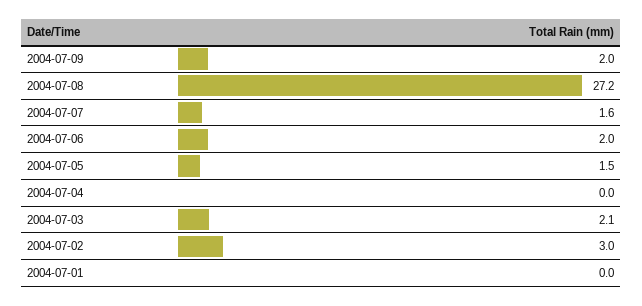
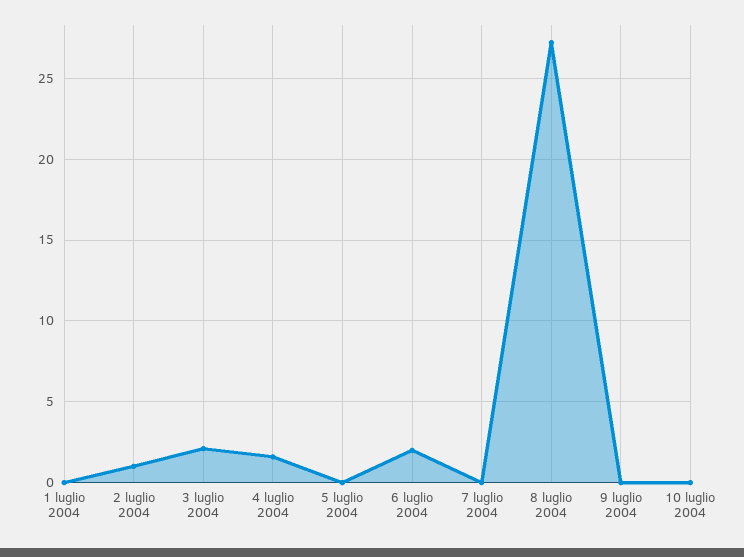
2004-07-09: 2 -> 0
2004-07-07: 1.6 -> 0
2004-07-05: 1.5 -> 0
2004-07-04: 0 -> 1.5
2004-07-02: 3 -> 1
10 luglio 2004: none -> 0

